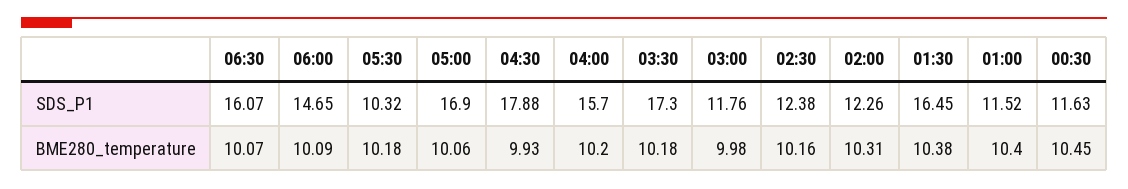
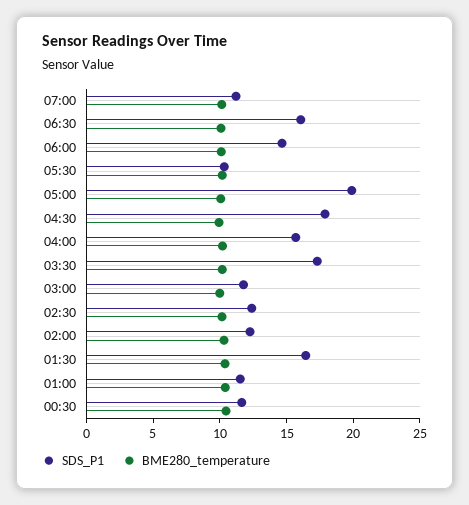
SDS_P1, 05:00: 16.9 -> 20
SDS_P1, 07:00: none -> 11
BME280_temperature, 07:00: none -> 10

